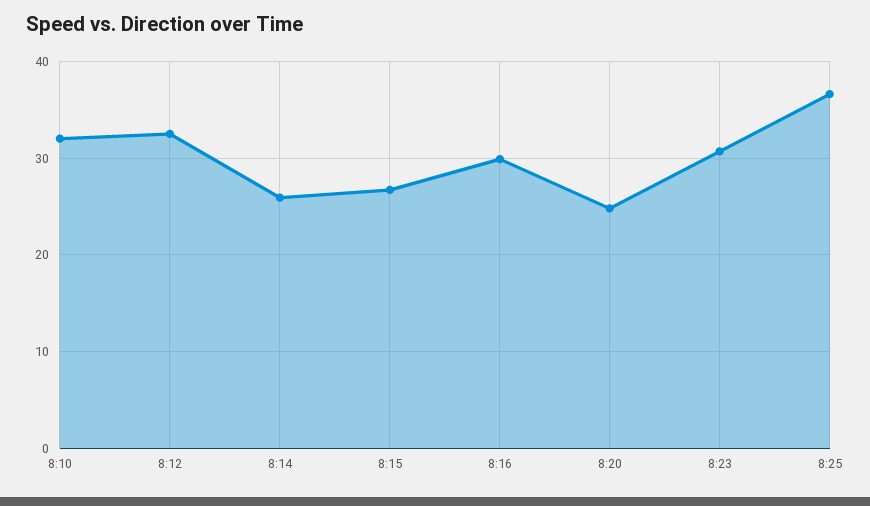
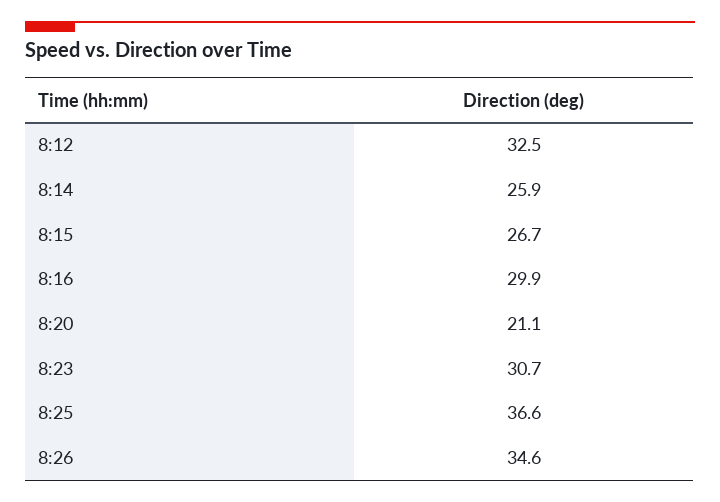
8:10: 32 -> none
8:20: 25 -> 21.1
8:26: none -> 34.6

